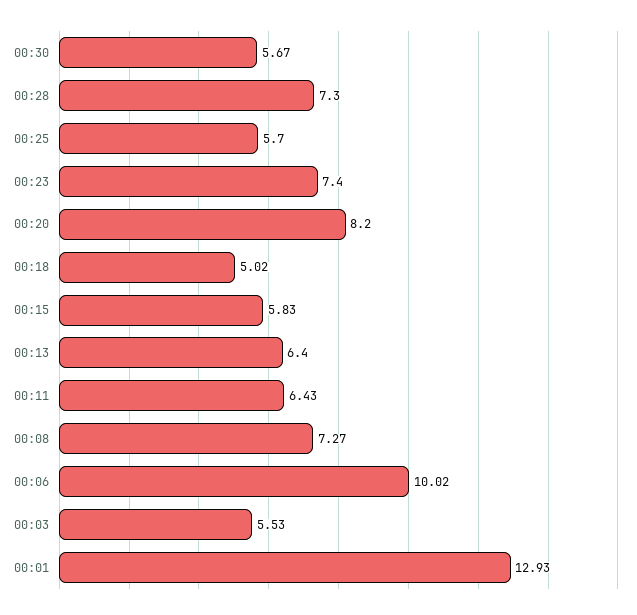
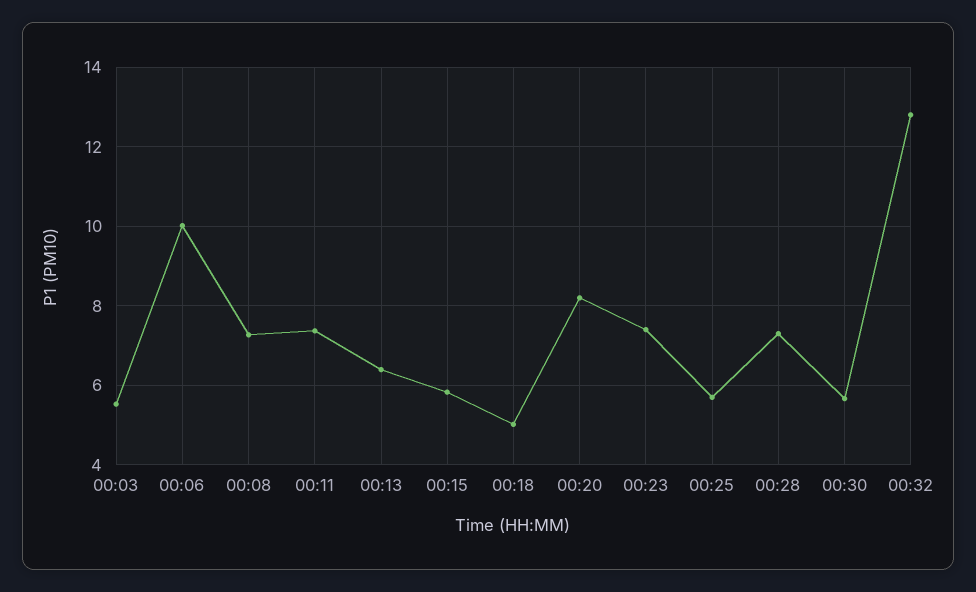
00:11: 6.43 -> 7.4
00:01: 12.93 -> none
00:32: none -> 12.8

